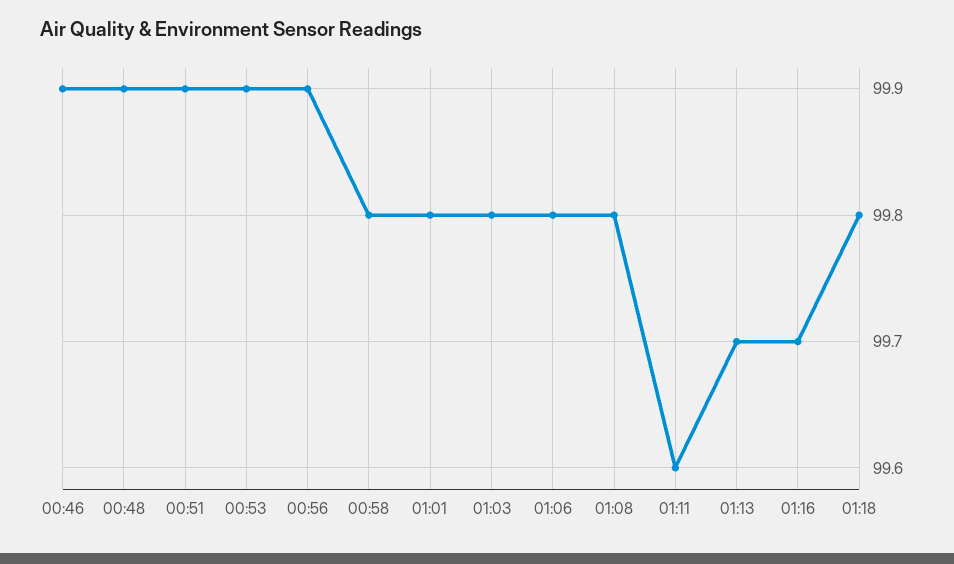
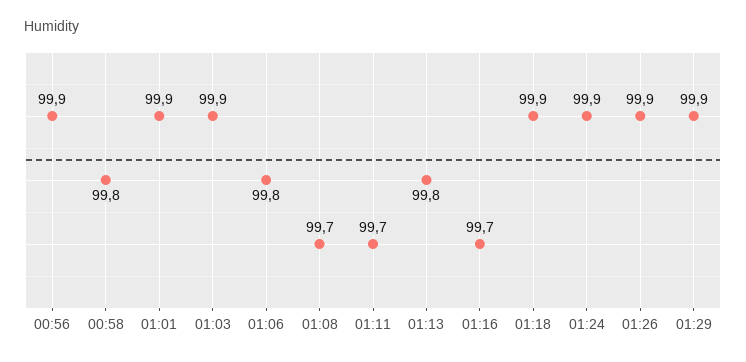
00:46: 99.9 -> none
00:48: 99.9 -> none
00:51: 99.9 -> none
00:53: 99.9 -> none
01:01: 99.8 -> 99.9
01:03: 99.8 -> 99.9
01:08: 99.8 -> 99.7
01:11: 99.6 -> 99.7
01:13: 99.7 -> 99.8
01:18: 99.8 -> 99.9
01:24: none -> 99.9
01:26: none -> 99.9
01:29: none -> 99.9

